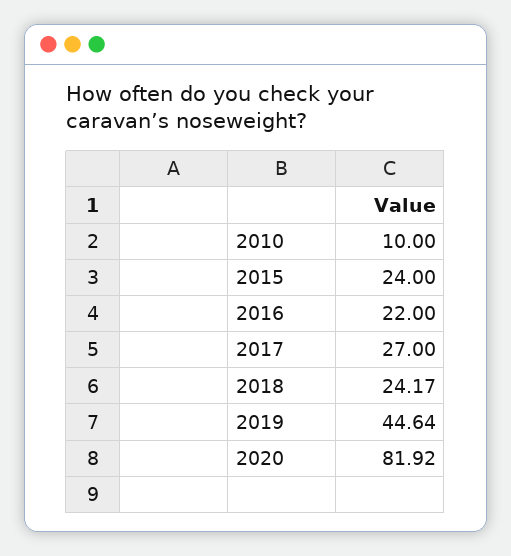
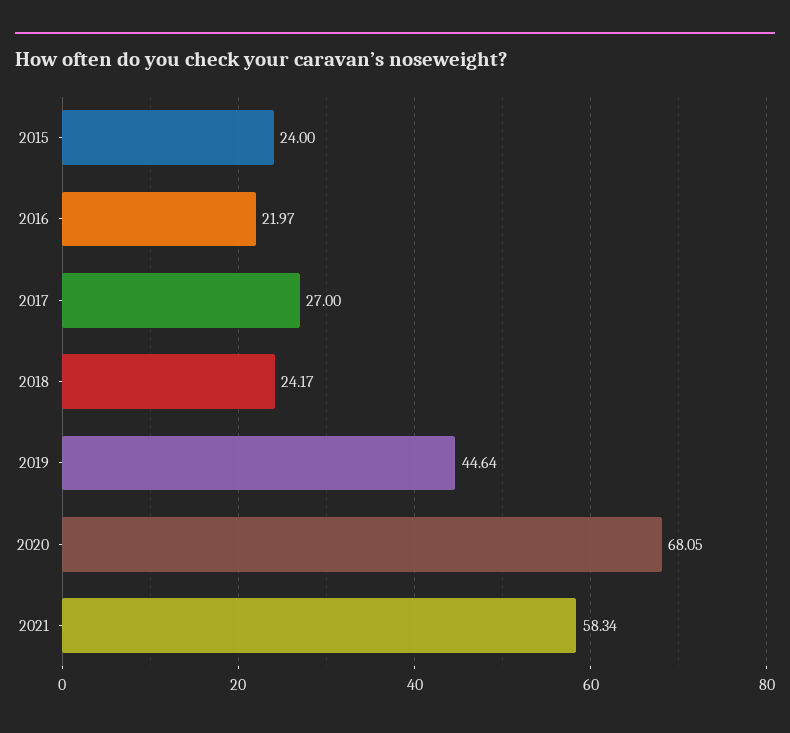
2010: 10 -> none
2016: 22 -> 21.97
2020: 81.92 -> 68.05
2021: none -> 58.34

